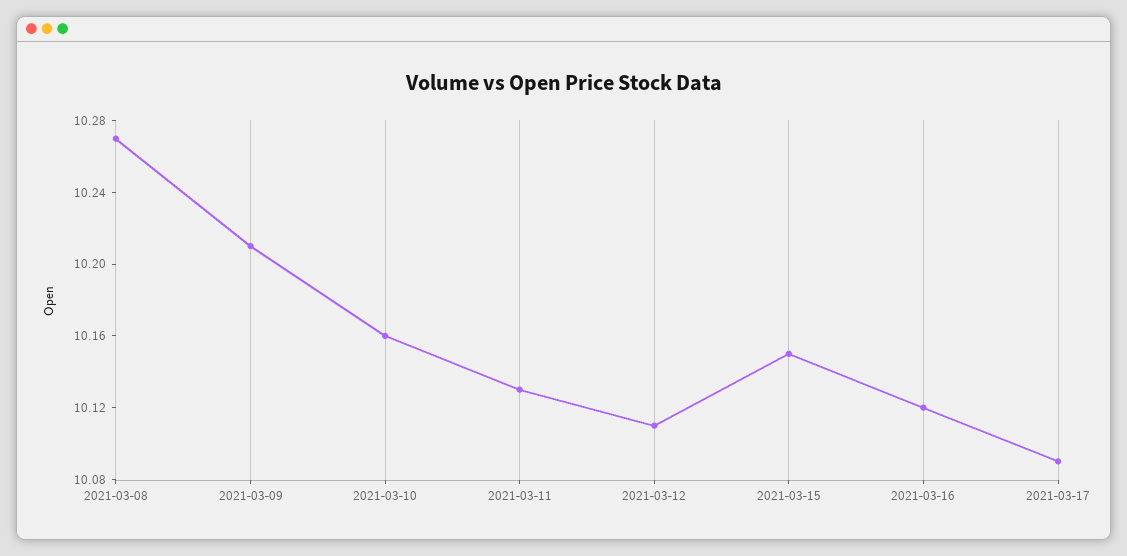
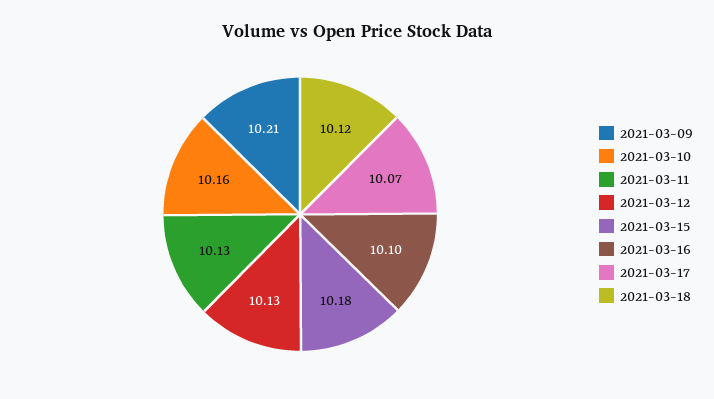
2021-03-08: 10.27 -> none
2021-03-12: 10.11 -> 10.13
2021-03-15: 10.15 -> 10.18
2021-03-16: 10.12 -> 10.1
2021-03-17: 10.09 -> 10.07
2021-03-18: none -> 10.12

